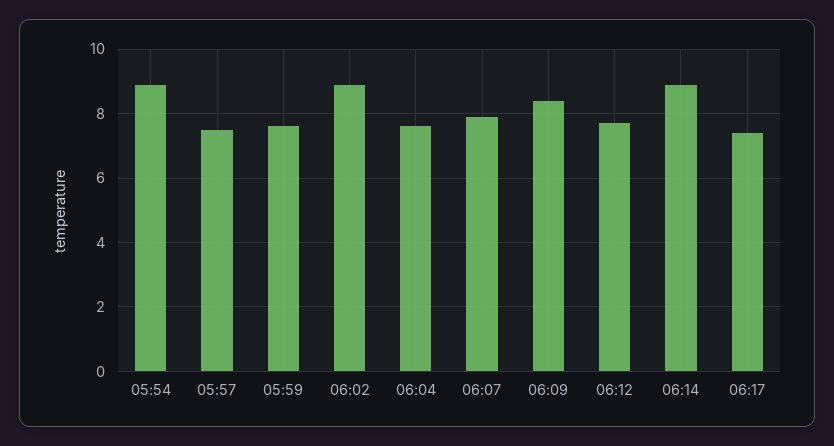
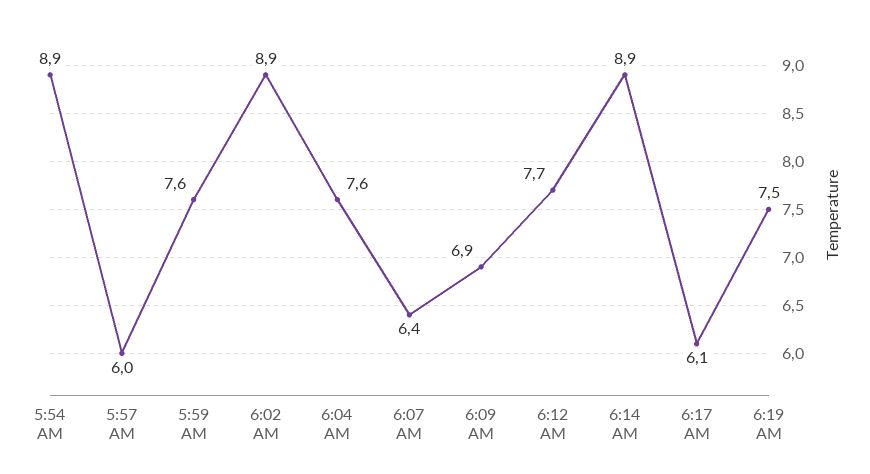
05:57: 7.5 -> 6
06:07: 8 -> 6.4
06:09: 8.5 -> 6.9
06:17: 7.5 -> 6.1
6:19 AM: none -> 7.5

